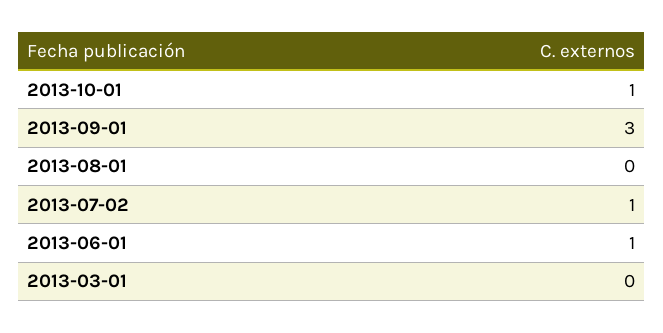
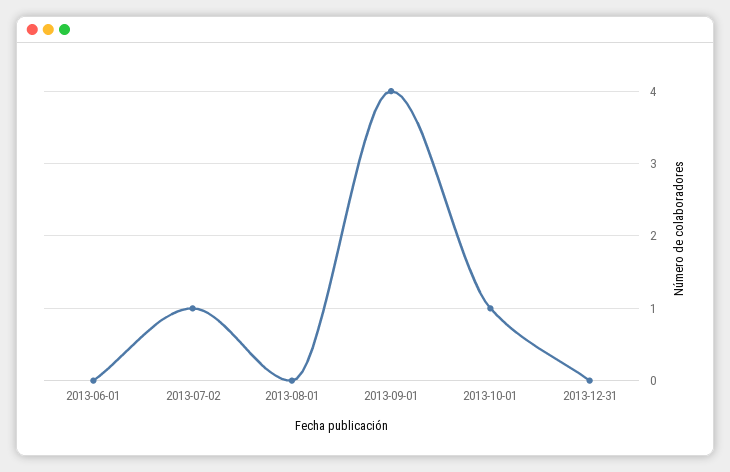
2013-09-01: 3 -> 4
2013-06-01: 1 -> 0
2013-03-01: 0 -> none
2013-12-31: none -> 0

